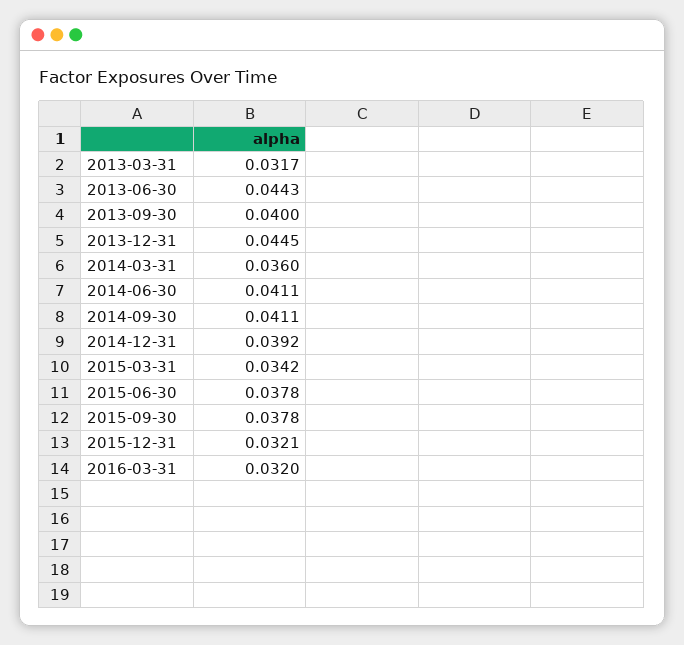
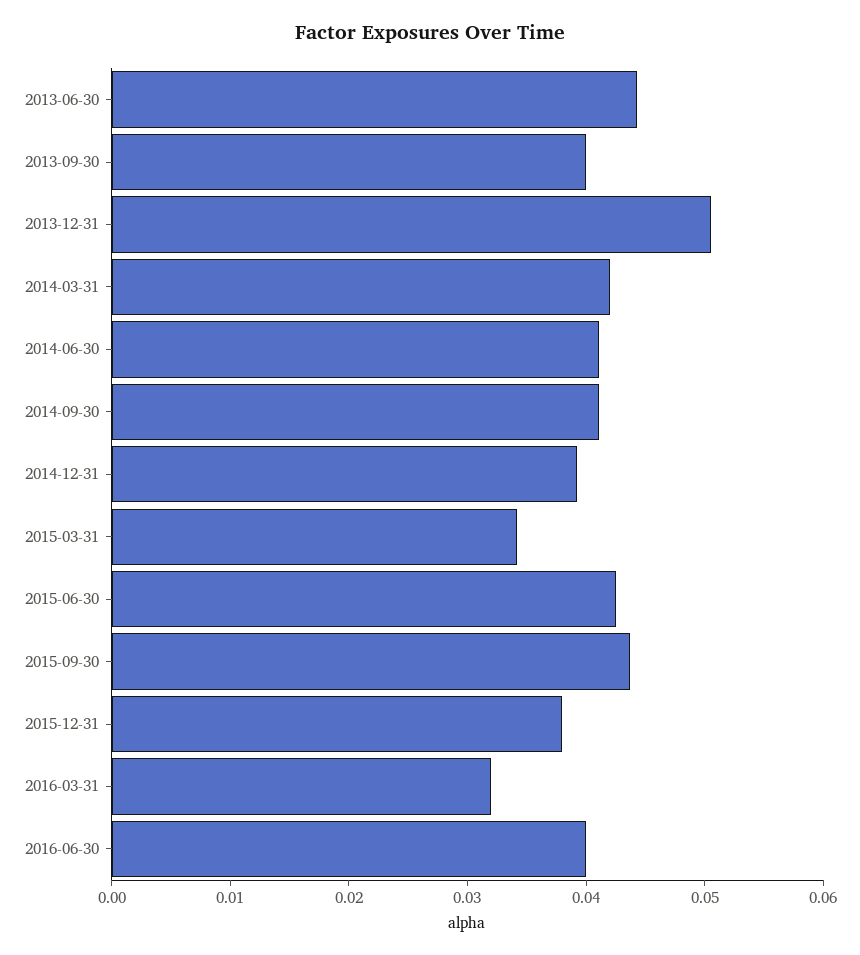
2013-03-31: 0.0317 -> none
2013-12-31: 0.0445 -> 0.05
2014-03-31: 0.036 -> 0.042
2015-06-30: 0.0378 -> 0.042
2015-09-30: 0.0378 -> 0.044
2015-12-31: 0.0321 -> 0.038
2016-06-30: none -> 0.04

